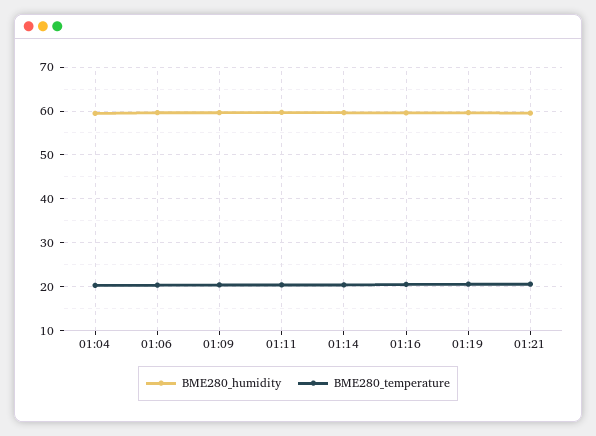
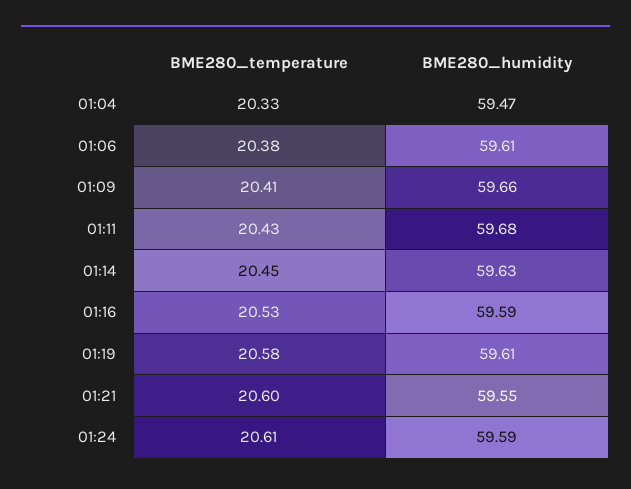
BME280_temperature, 01:24: none -> 20.61
BME280_humidity, 01:24: none -> 59.59

